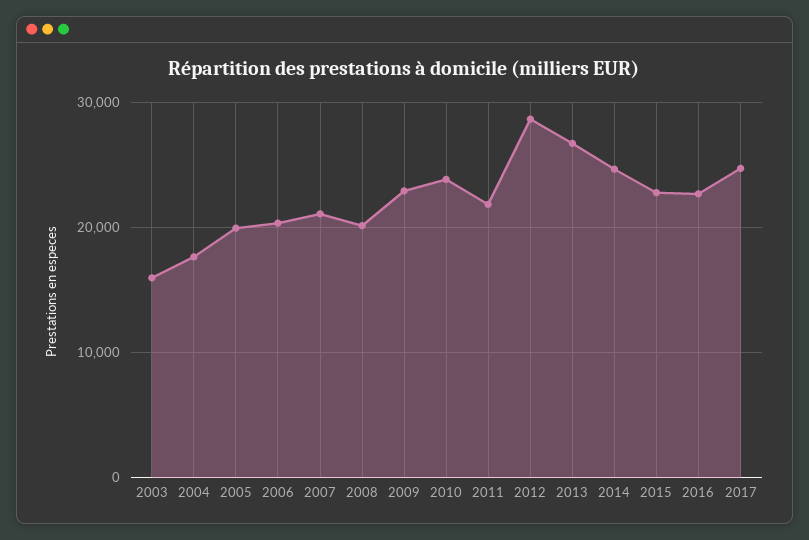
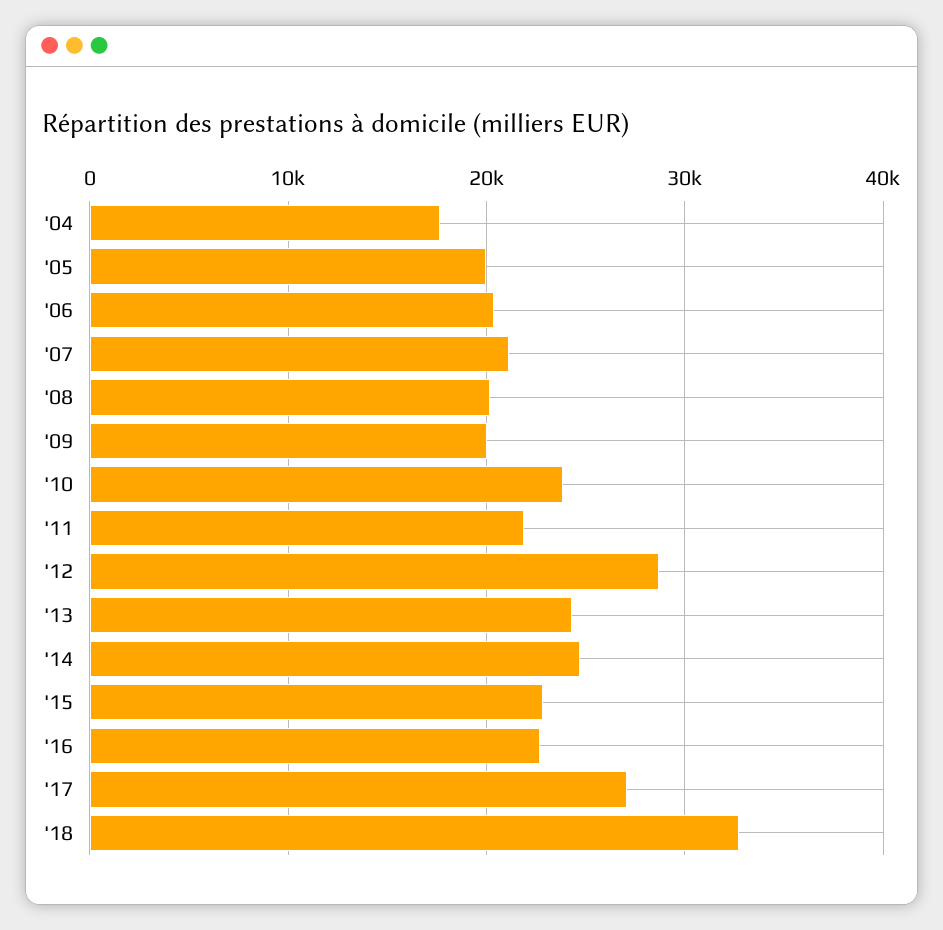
2003: 16000 -> none
2009: 23000 -> 20000
2013: 27000 -> 24000
2017: 25000 -> 27000
'18: none -> 33000

